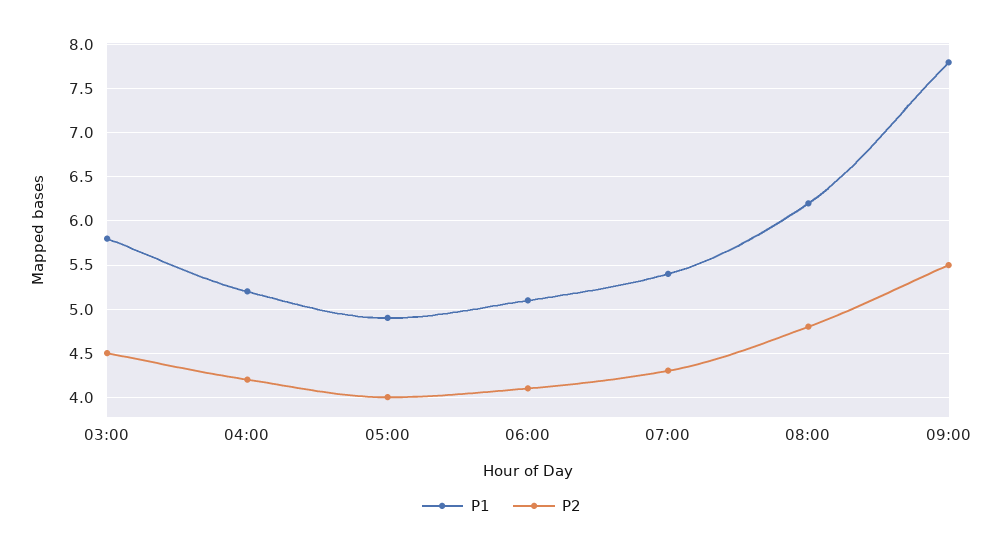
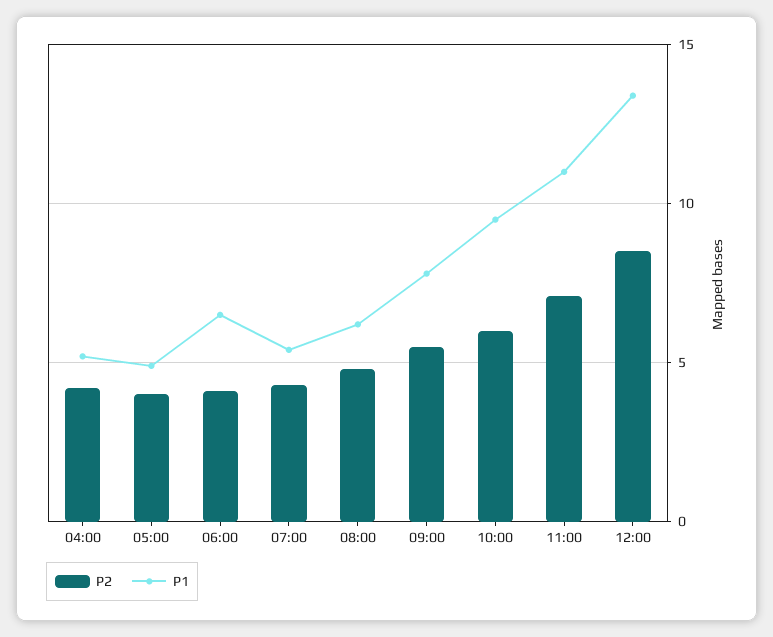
P1, 03:00: 5.8 -> none
P2, 03:00: 4.5 -> none
P1, 06:00: 5.1 -> 6.5
P2, 10:00: none -> 6
P1, 10:00: none -> 9.5
P2, 11:00: none -> 7
P1, 11:00: none -> 11
P2, 12:00: none -> 8.5
P1, 12:00: none -> 13.5

